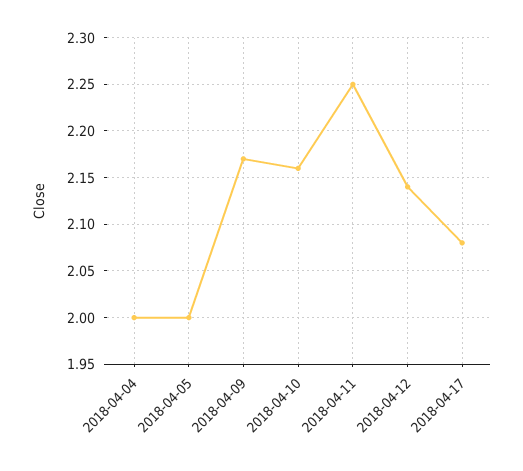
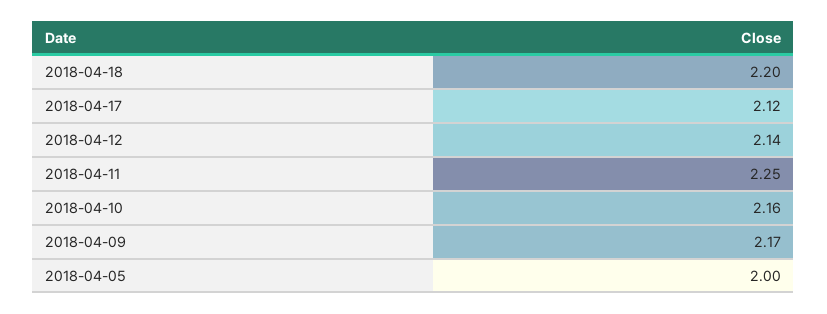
2018-04-04: 2 -> none
2018-04-17: 2.08 -> 2.12
2018-04-18: none -> 2.2

